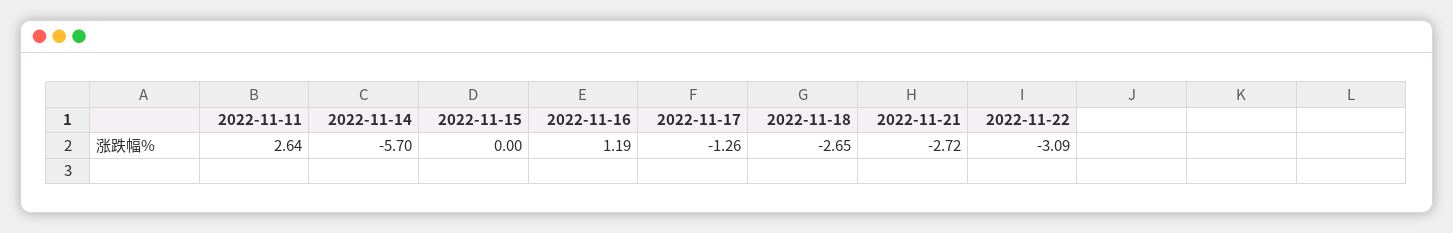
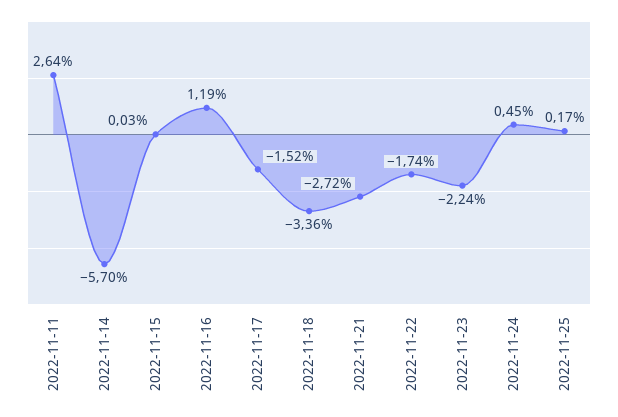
2022-11-15: 0 -> 0.03
2022-11-17: -1.26 -> -1.52
2022-11-18: -2.65 -> -3.36
2022-11-22: -3.09 -> -1.74
2022-11-23: none -> -2.24
2022-11-24: none -> 0.45
2022-11-25: none -> 0.17

